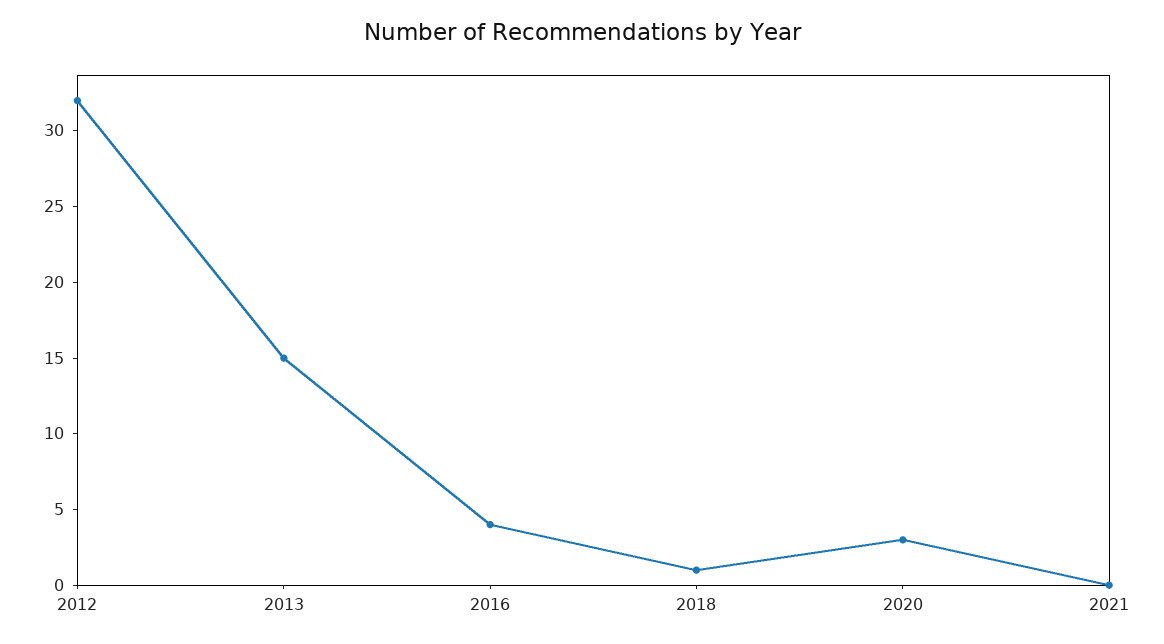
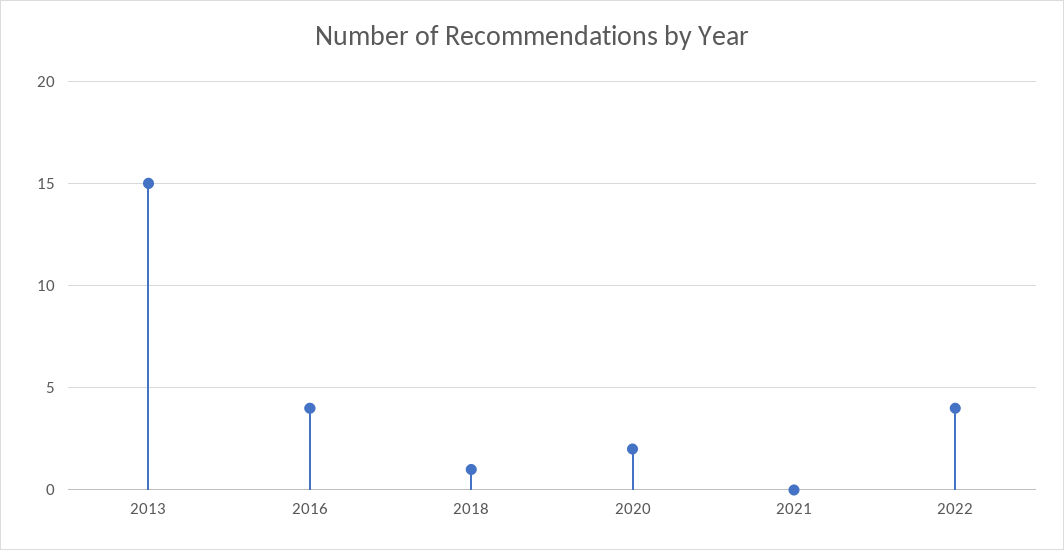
2012: 32 -> none
2020: 3 -> 2
2022: none -> 4

